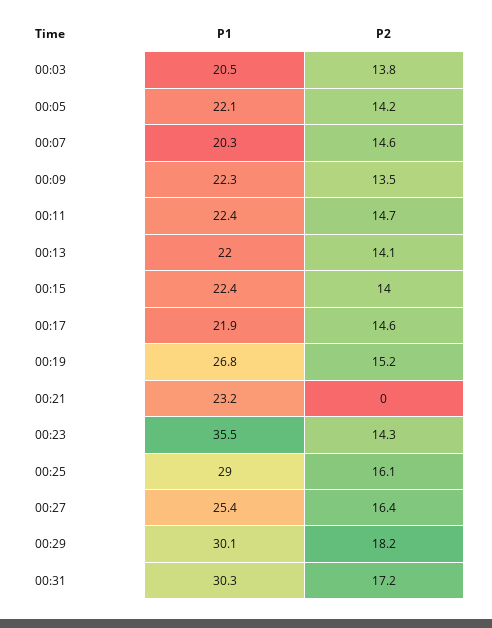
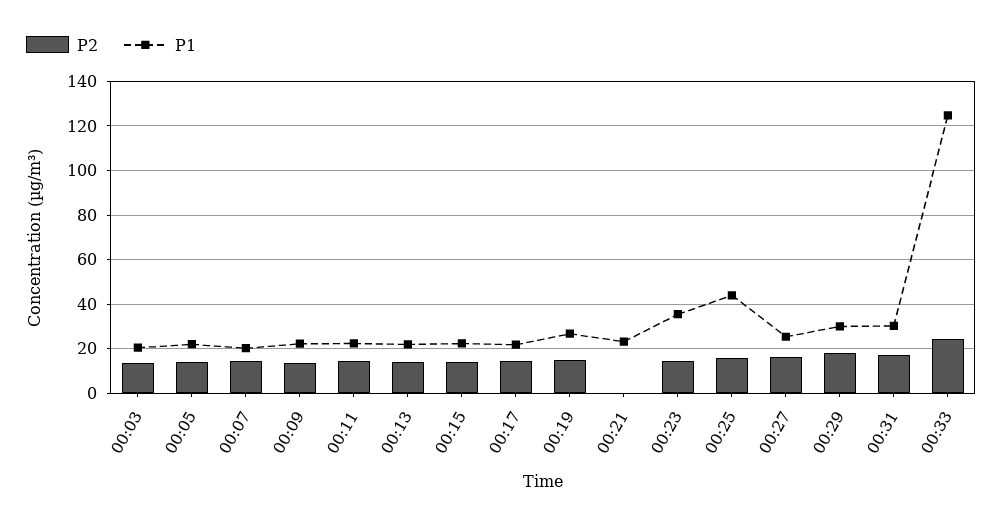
P1, 00:25: 29 -> 45
P2, 00:33: none -> 25
P1, 00:33: none -> 125

